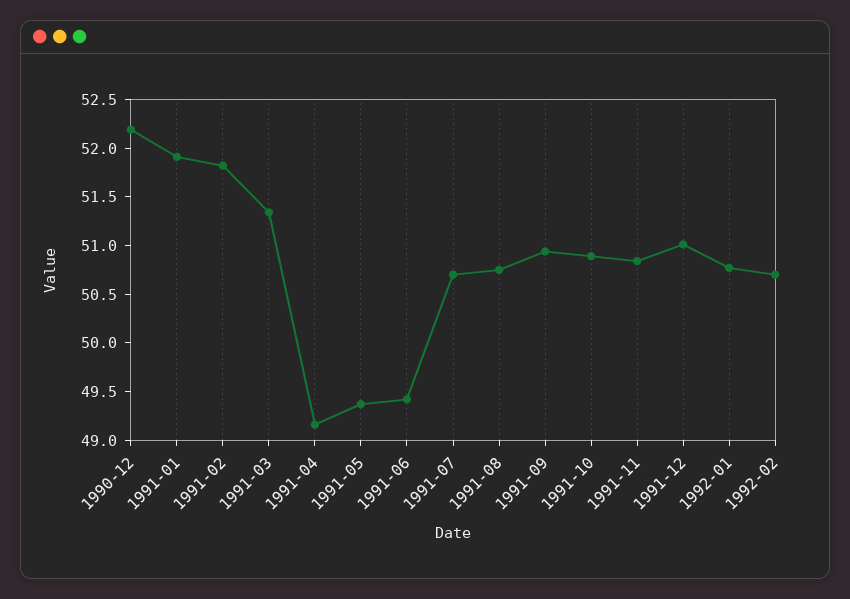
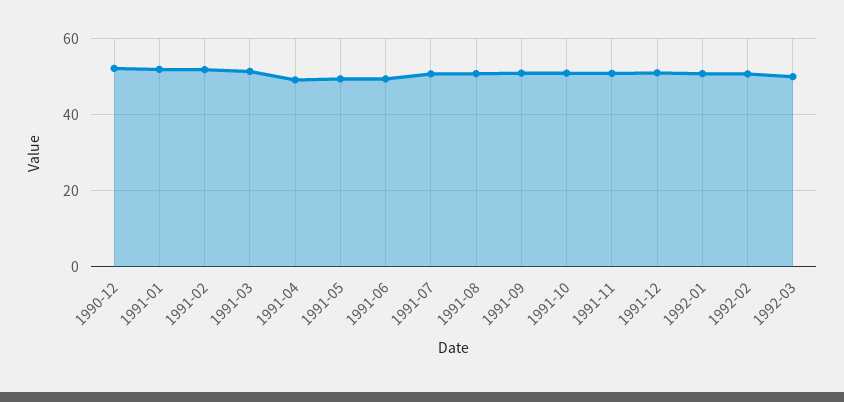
1992-03: none -> 50

